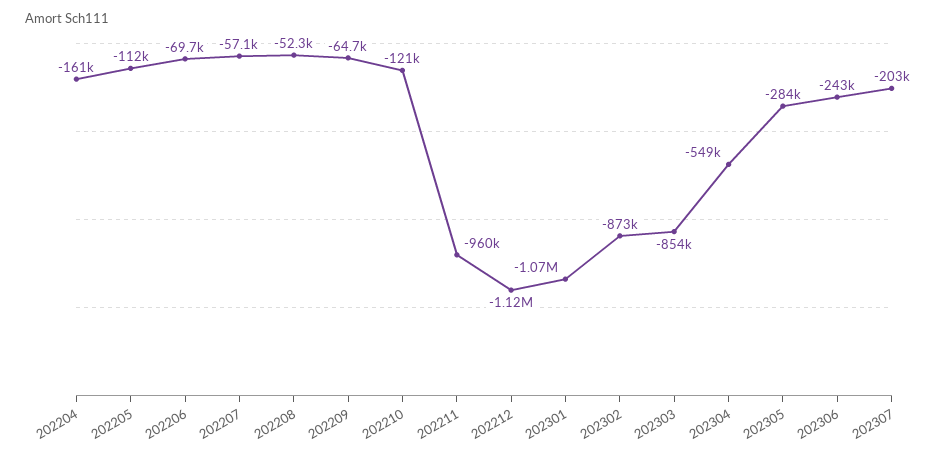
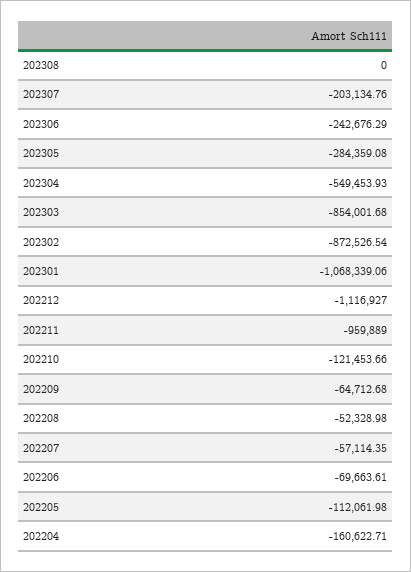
202308: none -> 0

